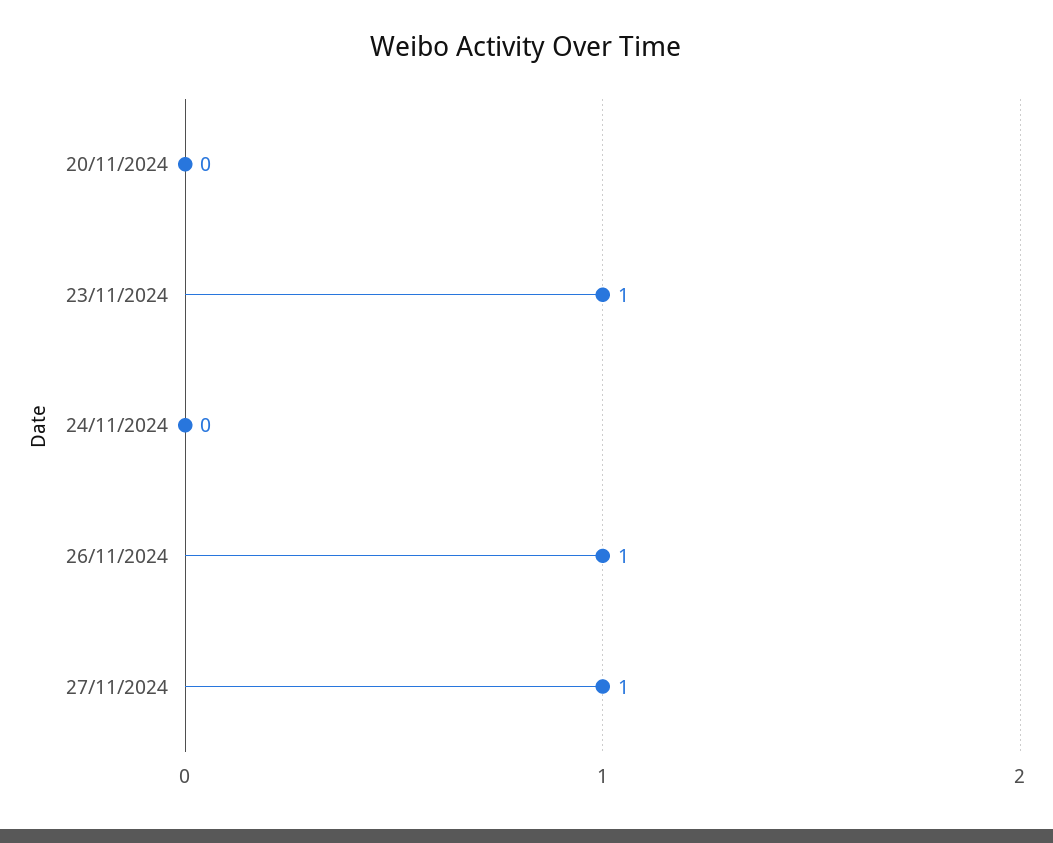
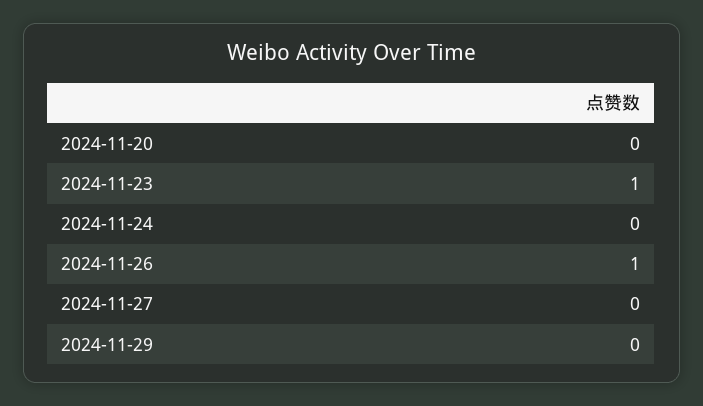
27/11/2024: 1 -> 0
2024-11-29: none -> 0

